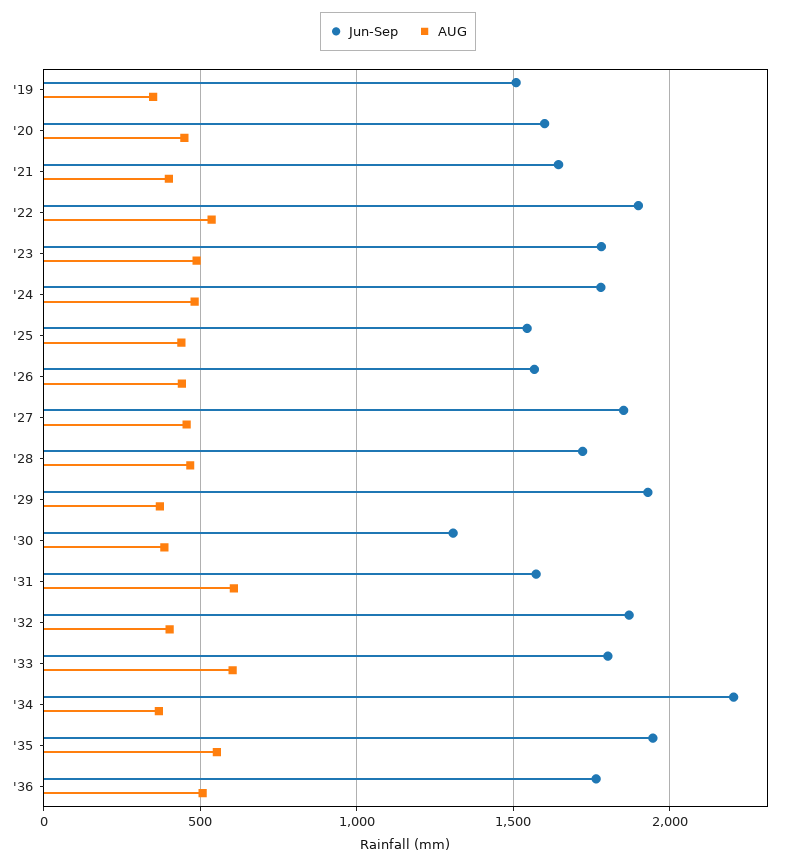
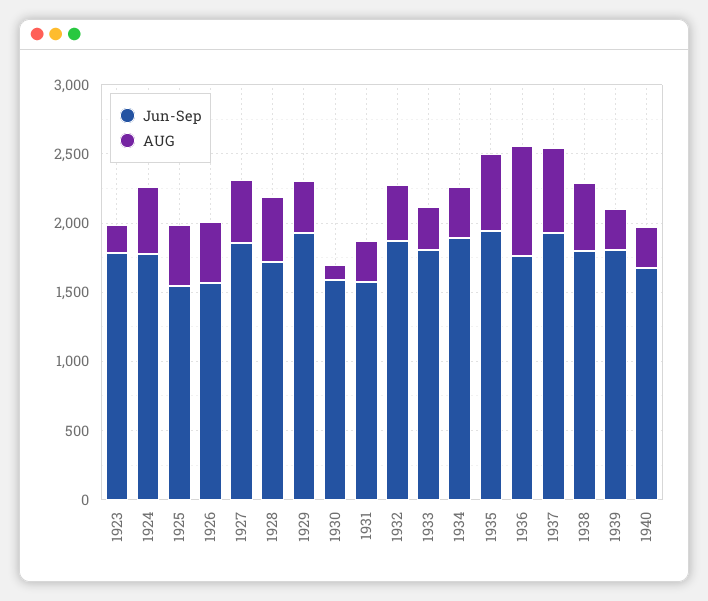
Jun-Sep, '19: 1500 -> none
AUG, '19: 350 -> none
Jun-Sep, '20: 1600 -> none
AUG, '20: 450 -> none
Jun-Sep, '21: 1650 -> none
AUG, '21: 400 -> none
Jun-Sep, '22: 1900 -> none
AUG, '22: 550 -> none
AUG, '23: 500 -> 200
Jun-Sep, '30: 1300 -> 1600
AUG, '30: 400 -> 100
AUG, '31: 600 -> 300
AUG, '33: 600 -> 300
Jun-Sep, '34: 2200 -> 1900
AUG, '36: 500 -> 800
Jun-Sep, 1937: none -> 1900
AUG, 1937: none -> 600
Jun-Sep, 1938: none -> 1800
AUG, 1938: none -> 500
Jun-Sep, 1939: none -> 1800
AUG, 1939: none -> 300
Jun-Sep, 1940: none -> 1700
AUG, 1940: none -> 300

